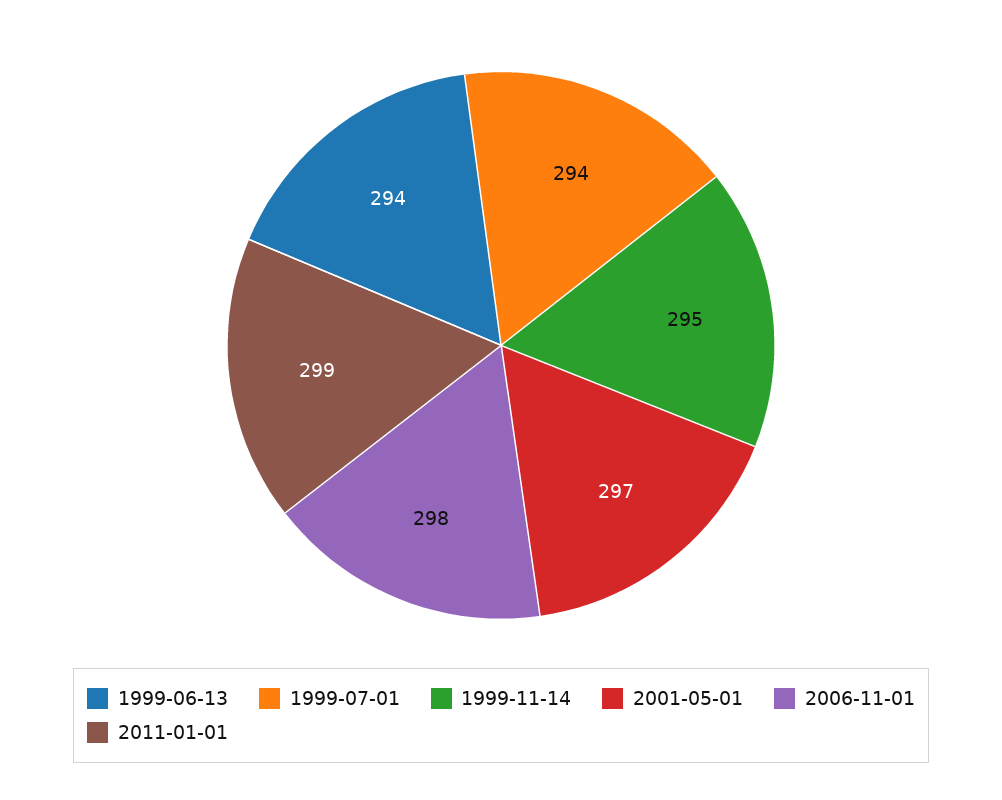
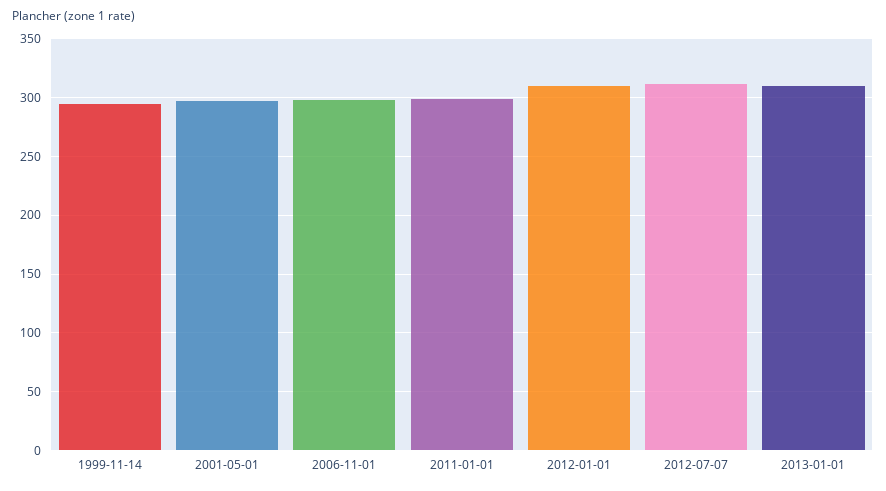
1999-06-13: 294 -> none
1999-07-01: 294 -> none
2012-01-01: none -> 310
2012-07-07: none -> 310
2013-01-01: none -> 310

